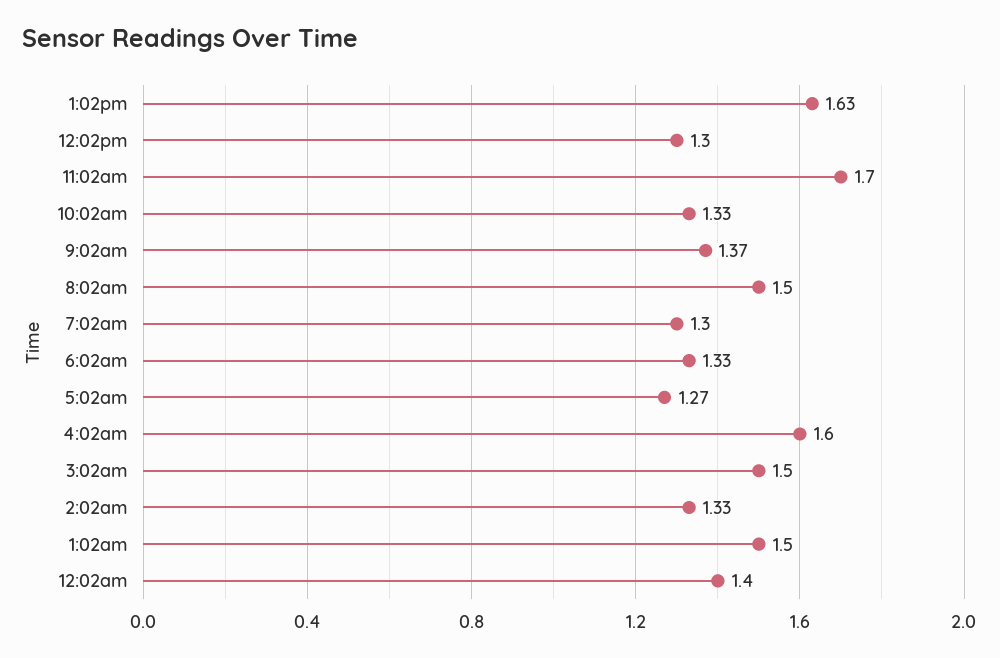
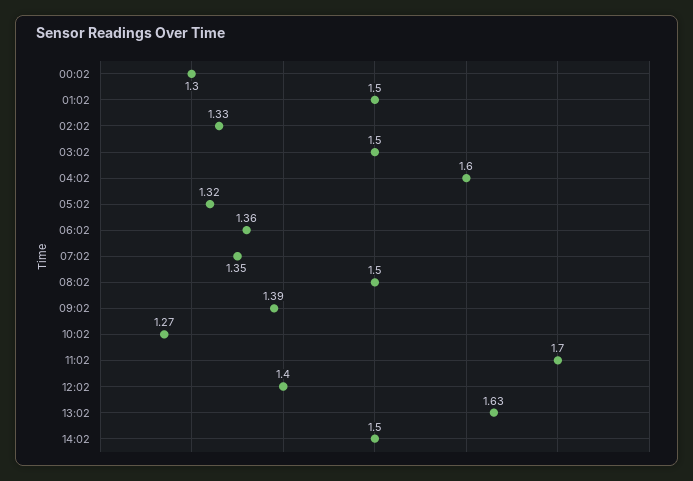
12:02pm: 1.3 -> 1.4
10:02am: 1.33 -> 1.27
9:02am: 1.37 -> 1.39
7:02am: 1.3 -> 1.35
6:02am: 1.33 -> 1.36
5:02am: 1.27 -> 1.32
12:02am: 1.4 -> 1.3
14:02: none -> 1.5

